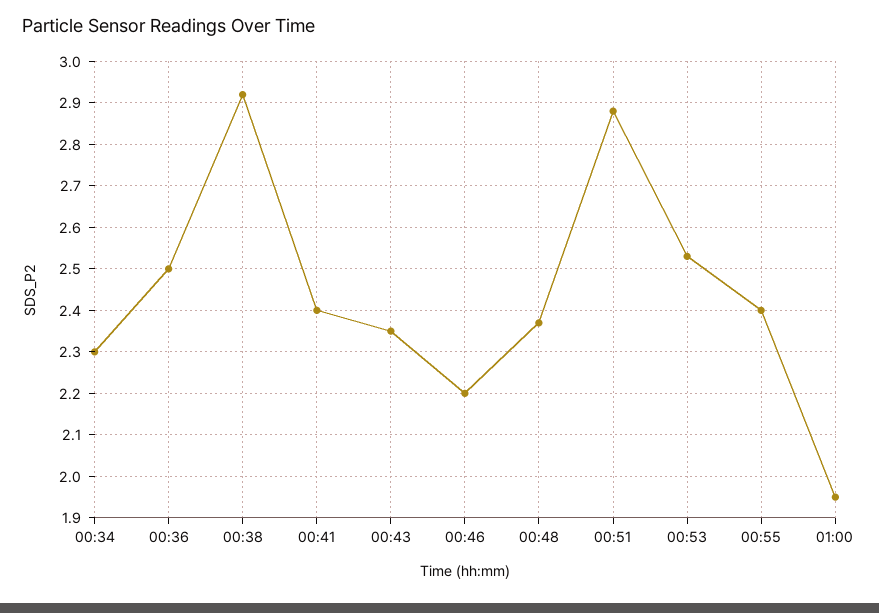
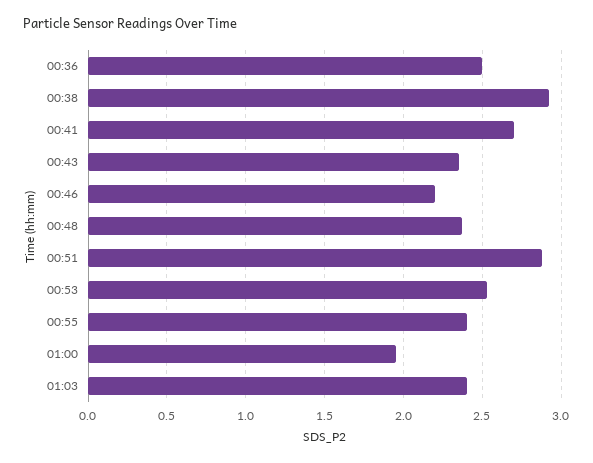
00:34: 2.3 -> none
00:41: 2.4 -> 2.7
01:03: none -> 2.4

